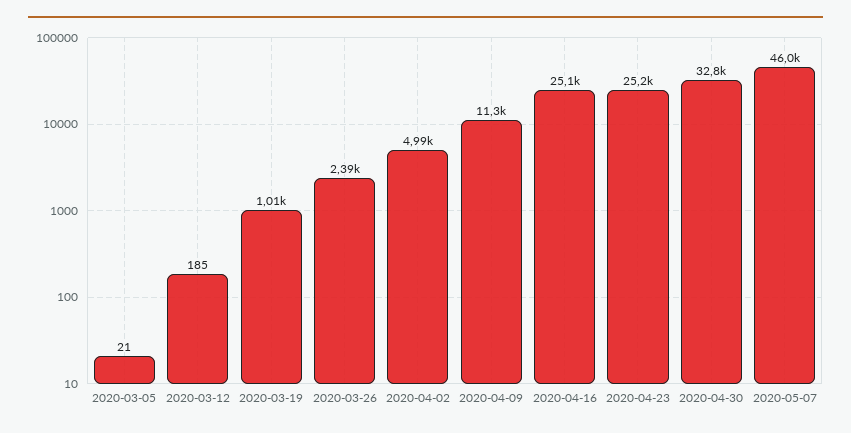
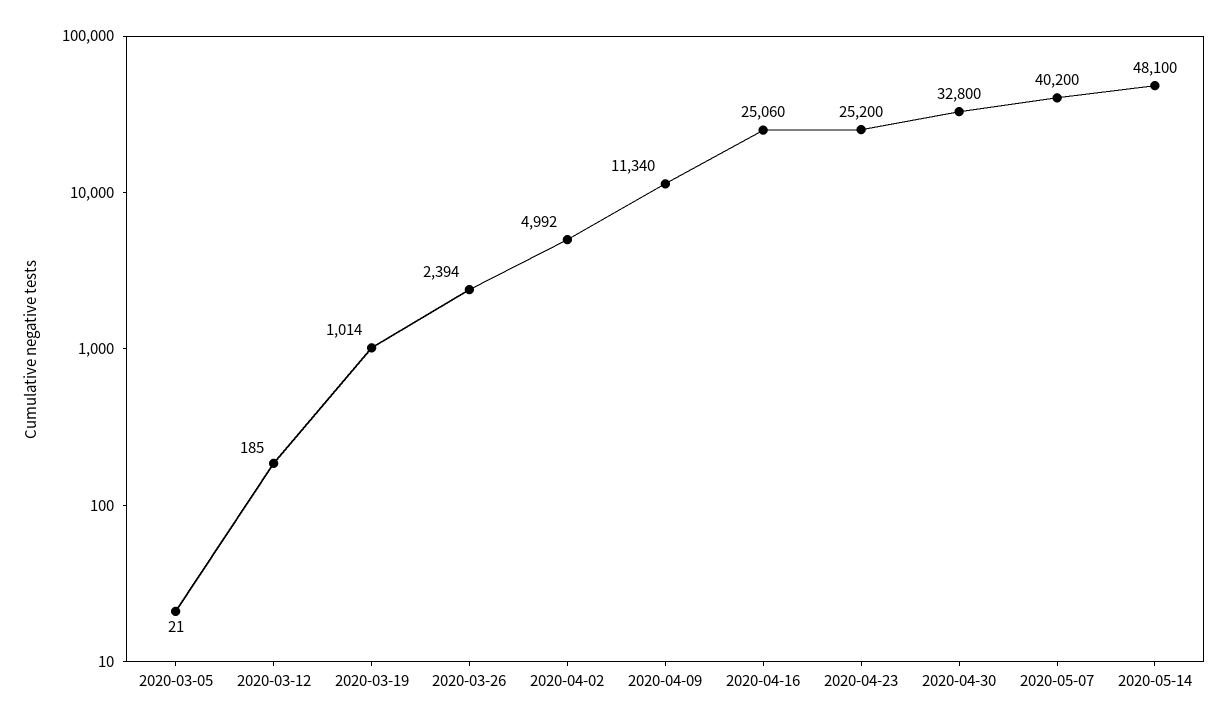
2020-05-07: 46000 -> 40200
2020-05-14: none -> 48100

